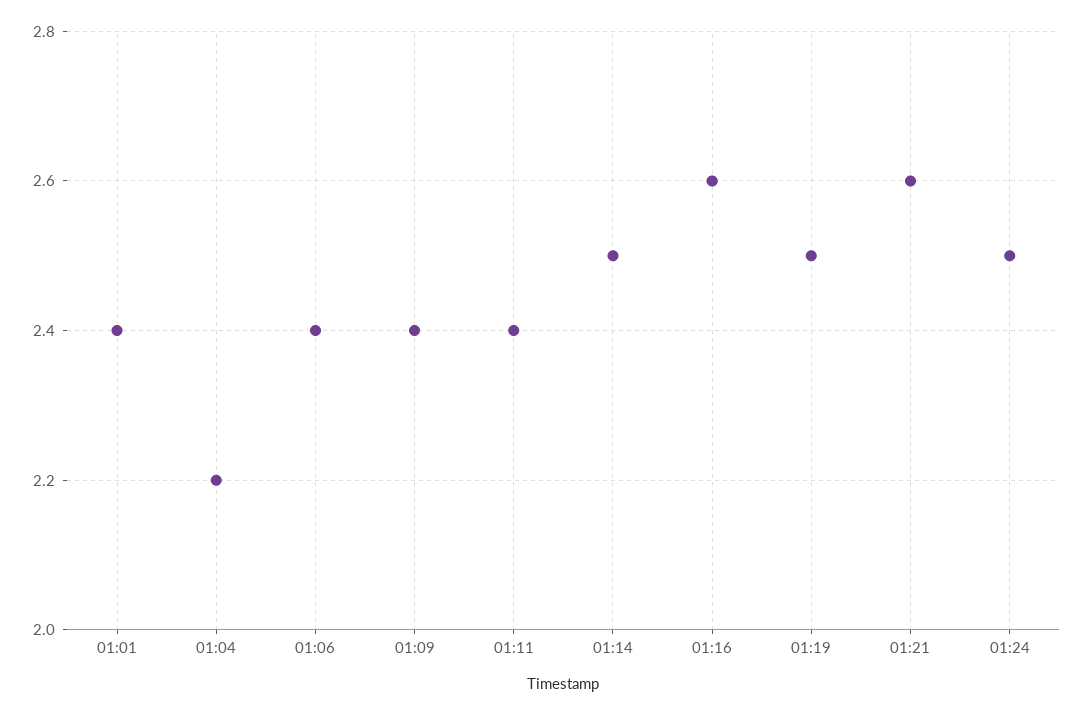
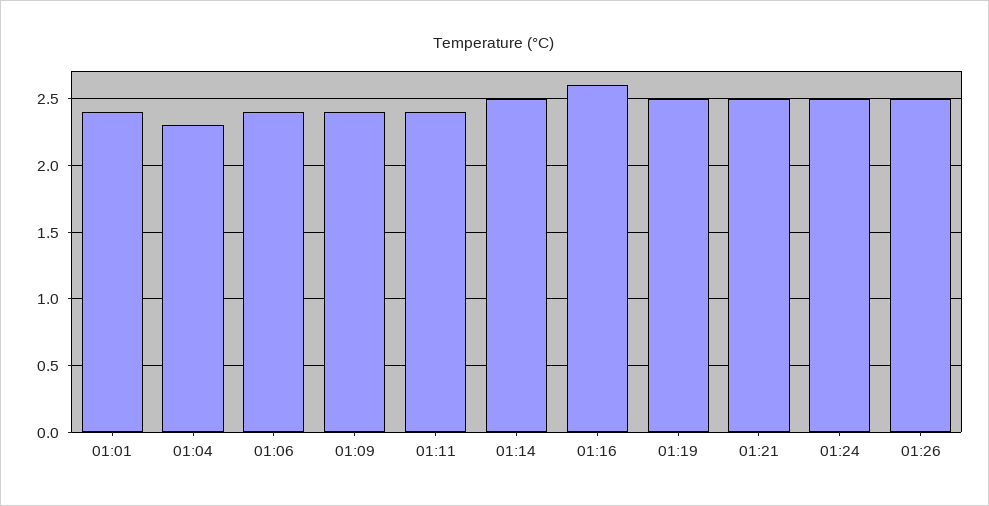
01:04: 2.2 -> 2.3
01:21: 2.6 -> 2.5
01:26: none -> 2.5

